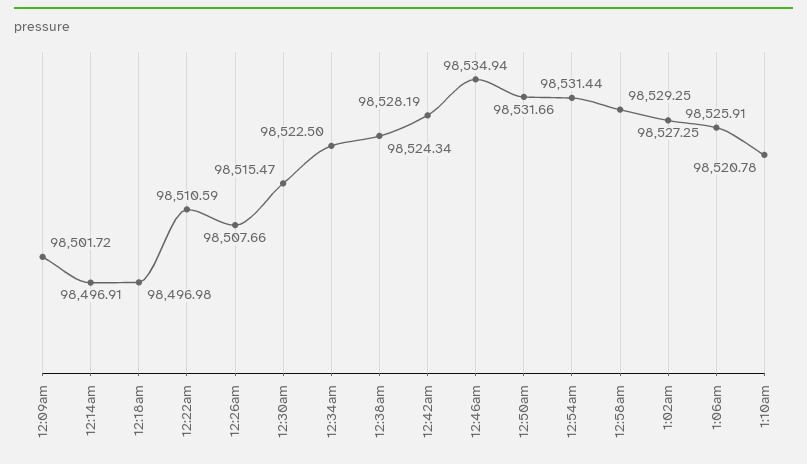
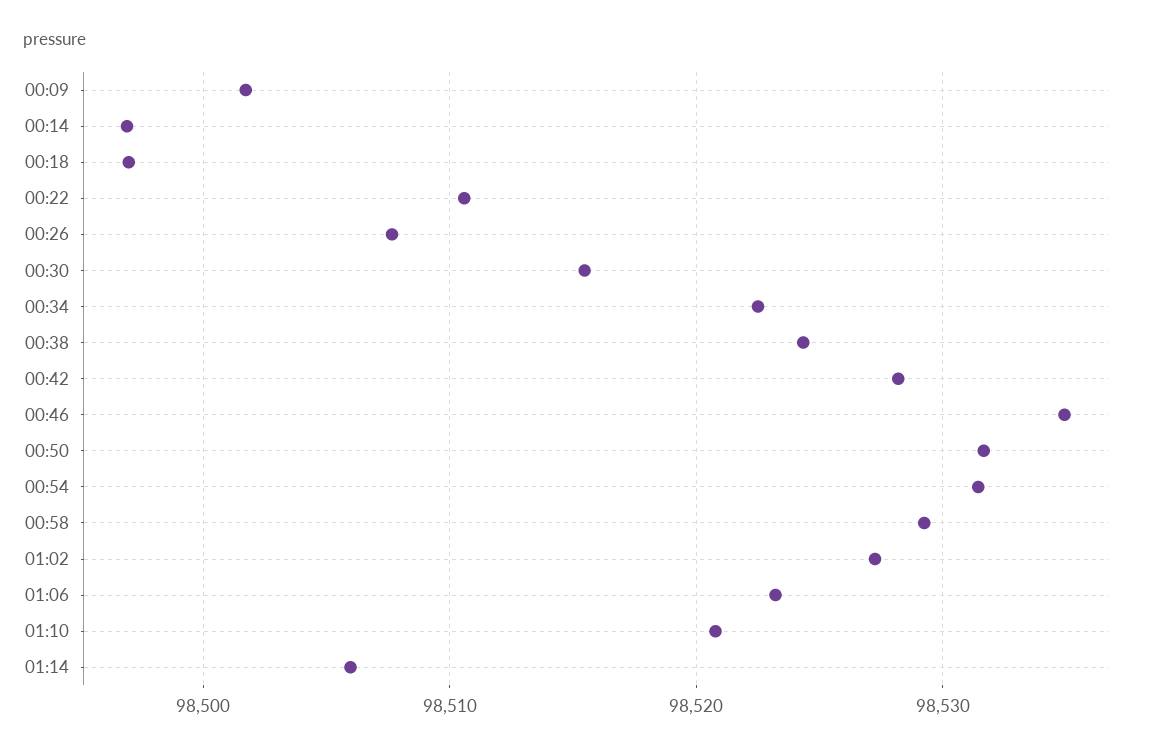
1:06am: 98525.91 -> 98523
01:14: none -> 98506

